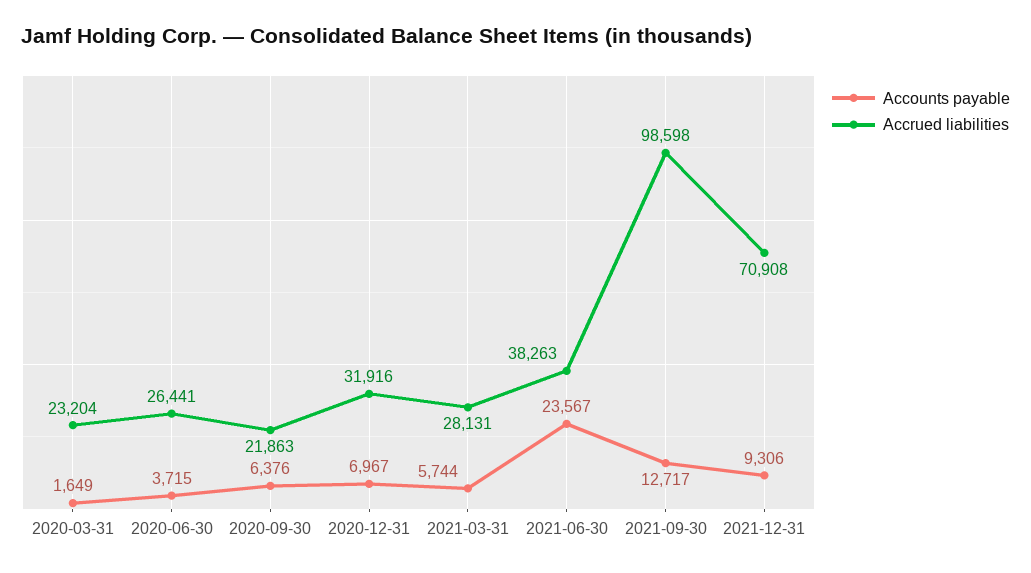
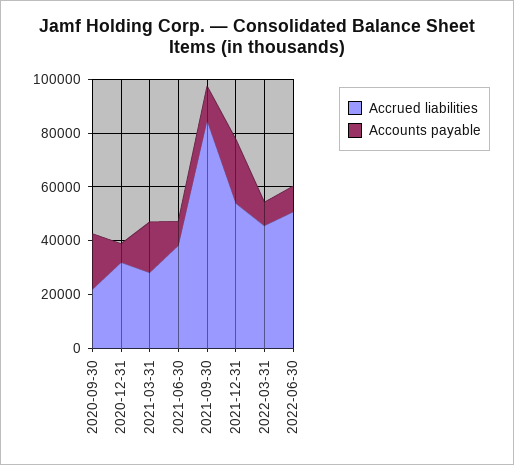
Accounts payable, 2020-03-31: 1649 -> none
Accrued liabilities, 2020-03-31: 23204 -> none
Accounts payable, 2020-06-30: 3715 -> none
Accrued liabilities, 2020-06-30: 26441 -> none
Accounts payable, 2020-09-30: 6376 -> 20000
Accounts payable, 2021-03-31: 5744 -> 20000
Accounts payable, 2021-06-30: 23567 -> 10000
Accrued liabilities, 2021-09-30: 98598 -> 85000
Accounts payable, 2021-12-31: 9306 -> 25000
Accrued liabilities, 2021-12-31: 70908 -> 55000
Accrued liabilities, 2022-03-31: none -> 45000
Accounts payable, 2022-03-31: none -> 10000
Accrued liabilities, 2022-06-30: none -> 50000
Accounts payable, 2022-06-30: none -> 10000

